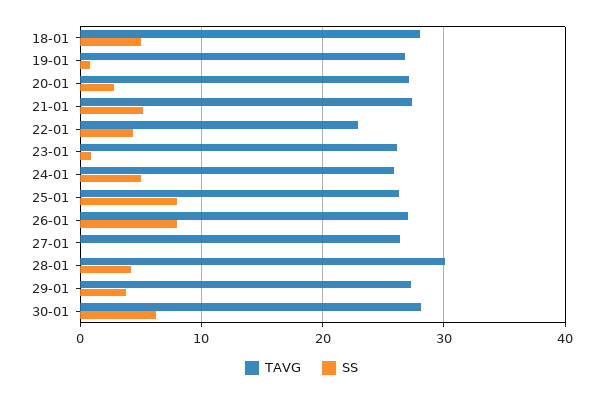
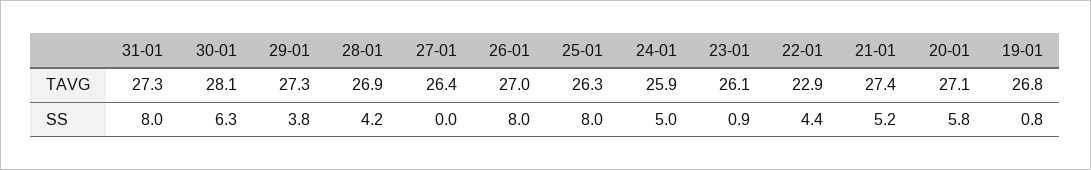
TAVG, 18-01: 28 -> none
SS, 18-01: 5 -> none
SS, 20-01: 3 -> 5.8
TAVG, 28-01: 30 -> 26.9
TAVG, 31-01: none -> 27.3
SS, 31-01: none -> 8

